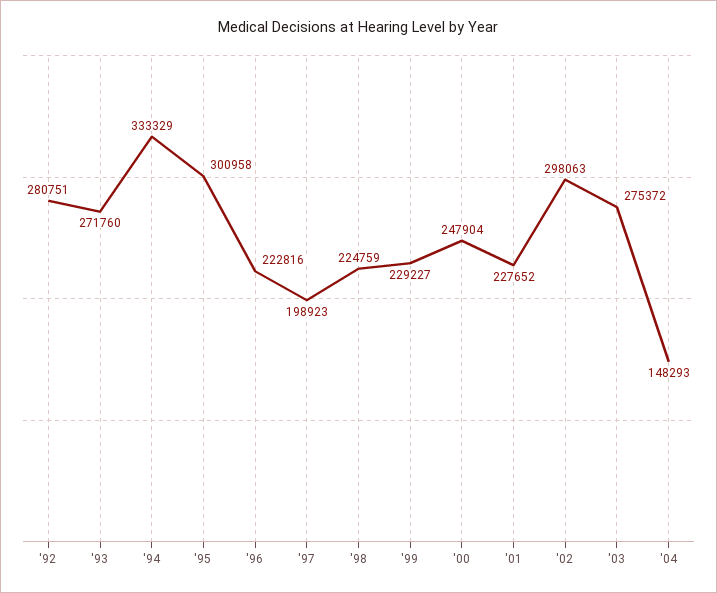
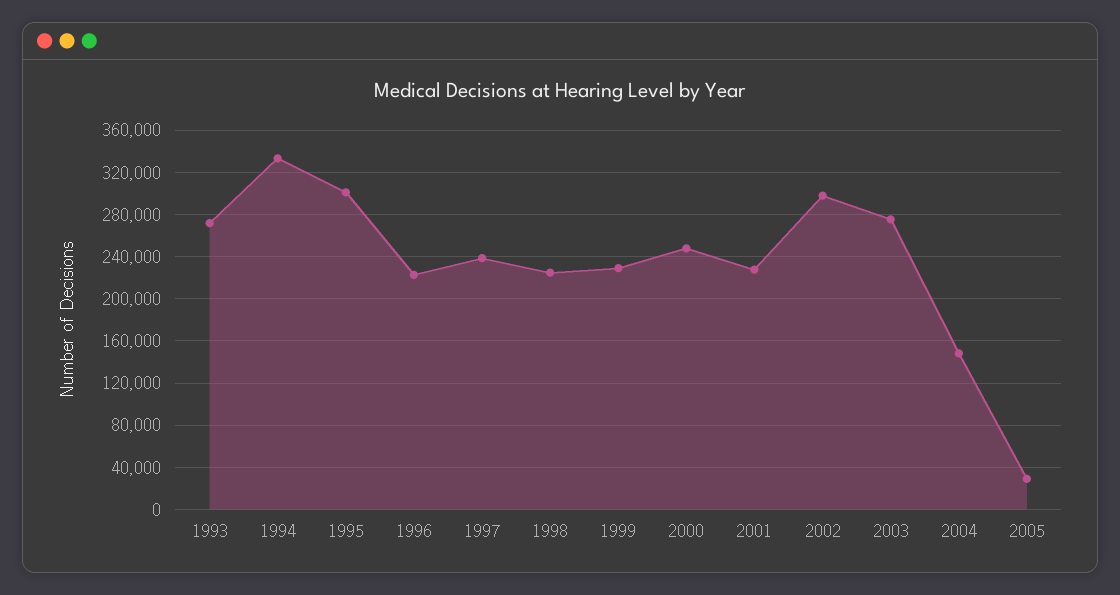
'92: 280751 -> none
'97: 198923 -> 240000
2005: none -> 30000

